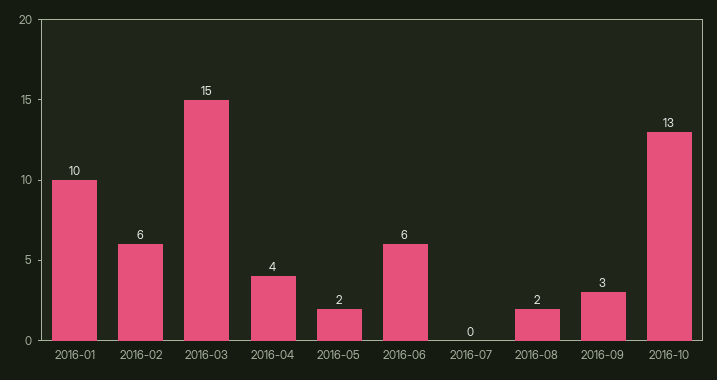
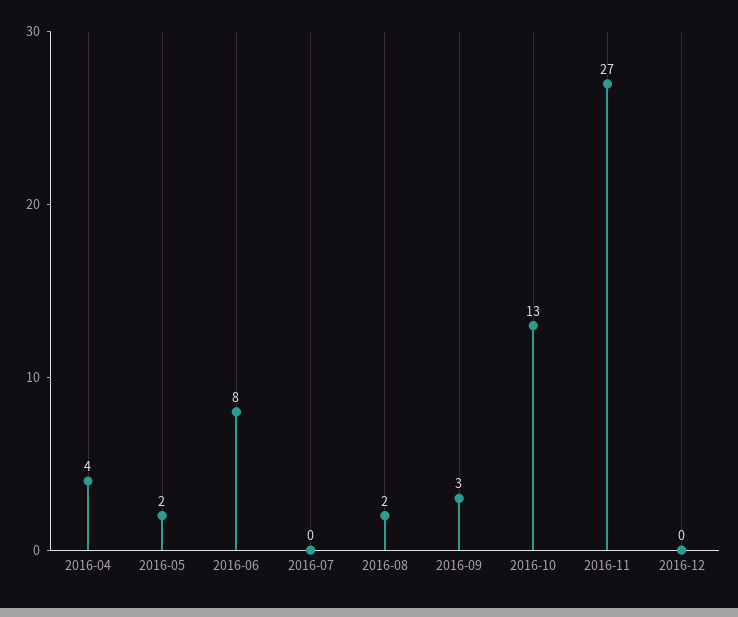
2016-01: 10 -> none
2016-02: 6 -> none
2016-03: 15 -> none
2016-06: 6 -> 8
2016-11: none -> 27
2016-12: none -> 0

